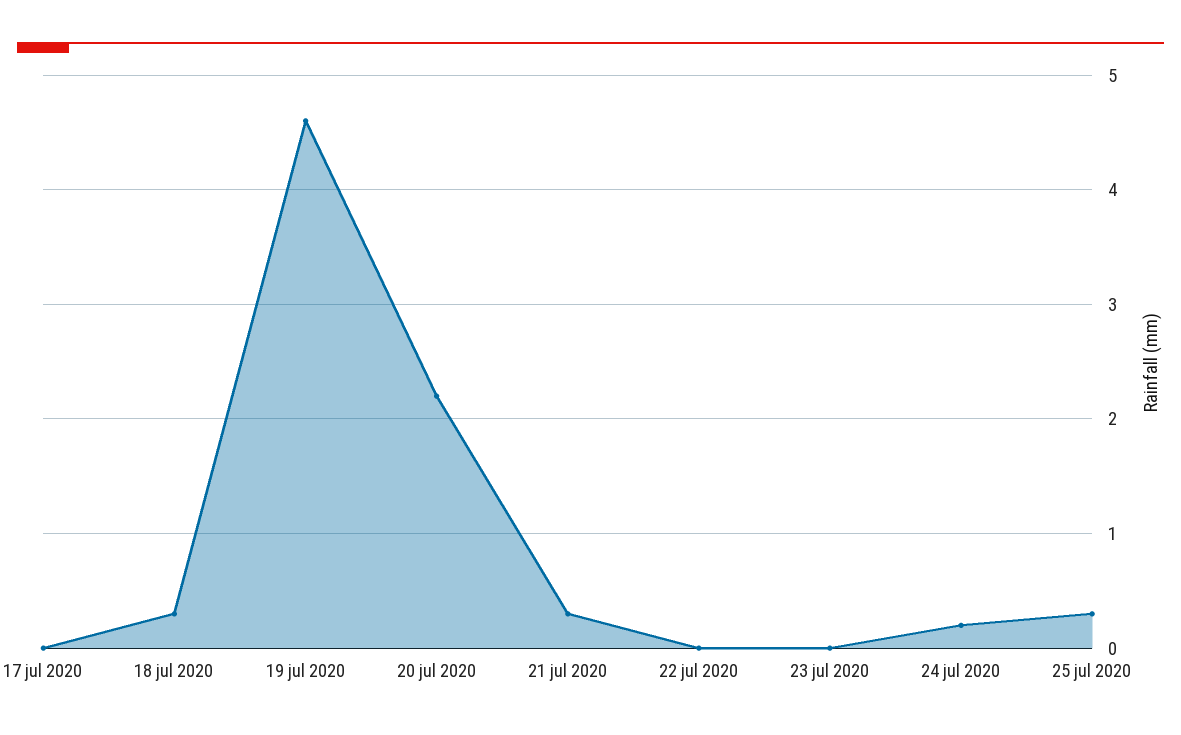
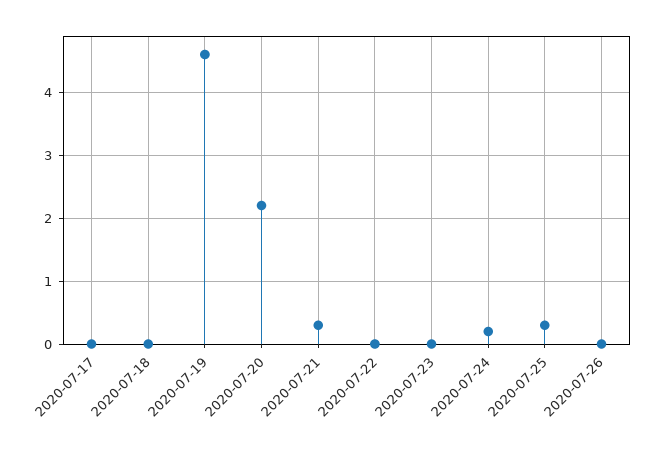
18 jul 2020: 0.3 -> 0
2020-07-26: none -> 0

